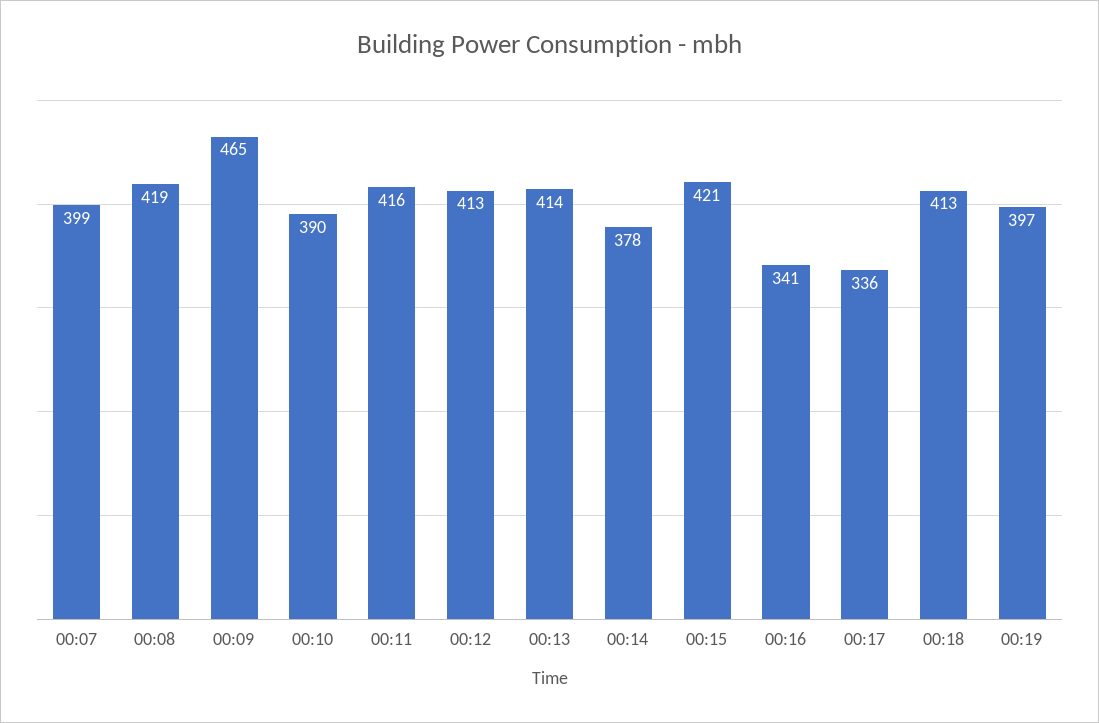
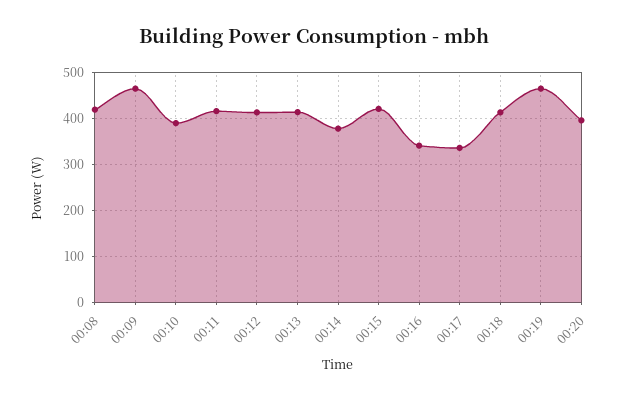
00:07: 399 -> none
00:19: 397 -> 460
00:20: none -> 400

